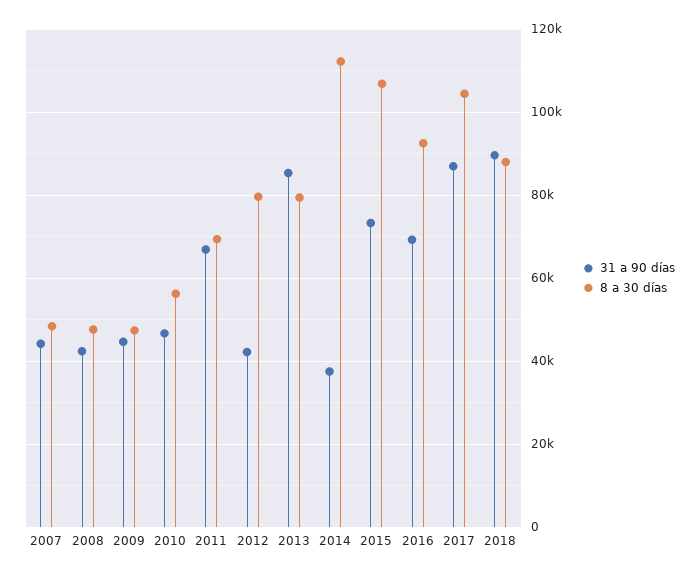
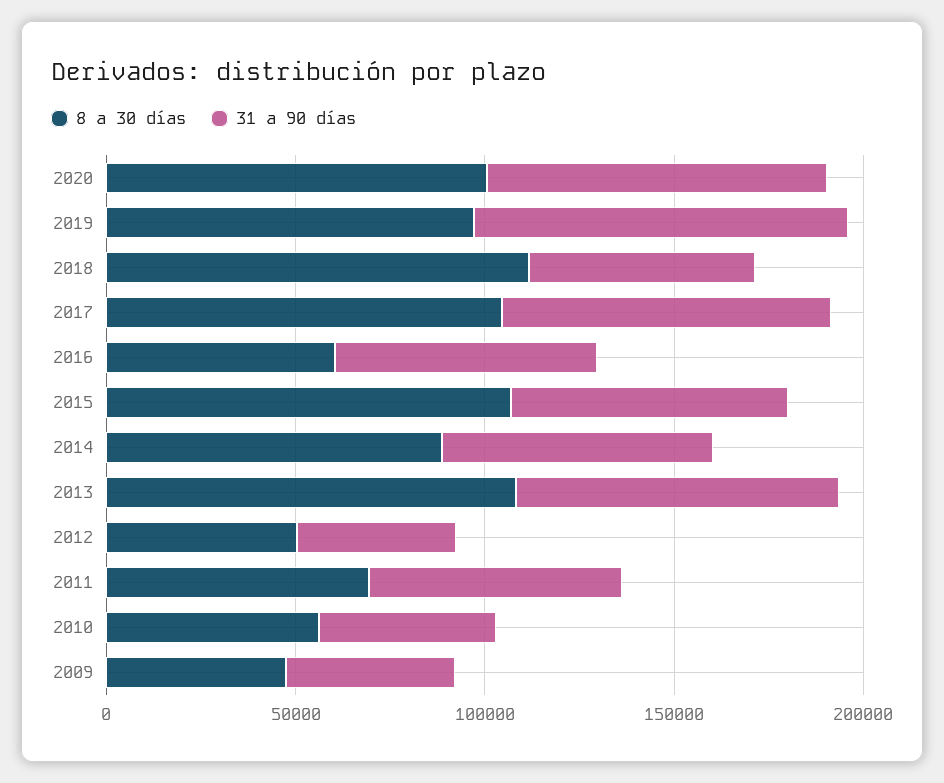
31 a 90 días, 2007: 44000 -> none
8 a 30 días, 2007: 48000 -> none
31 a 90 días, 2008: 42000 -> none
8 a 30 días, 2008: 48000 -> none
8 a 30 días, 2012: 80000 -> 50000
8 a 30 días, 2013: 80000 -> 110000
31 a 90 días, 2014: 38000 -> 70000
8 a 30 días, 2014: 112000 -> 90000
8 a 30 días, 2016: 92000 -> 60000
31 a 90 días, 2018: 90000 -> 60000
8 a 30 días, 2018: 88000 -> 110000
8 a 30 días, 2020: none -> 100000
31 a 90 días, 2020: none -> 90000
8 a 30 días, 2019: none -> 100000
31 a 90 días, 2019: none -> 100000

